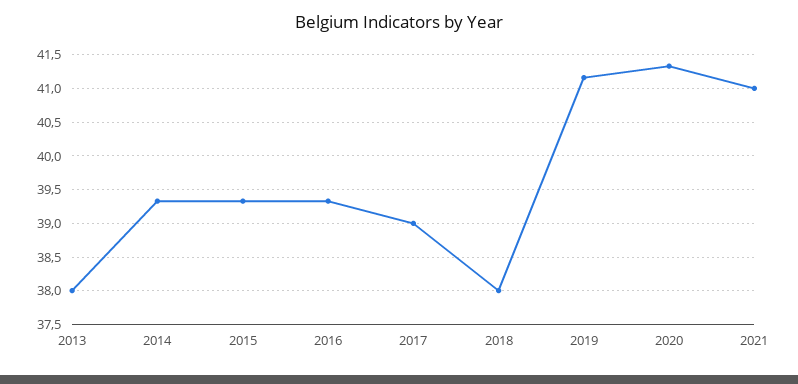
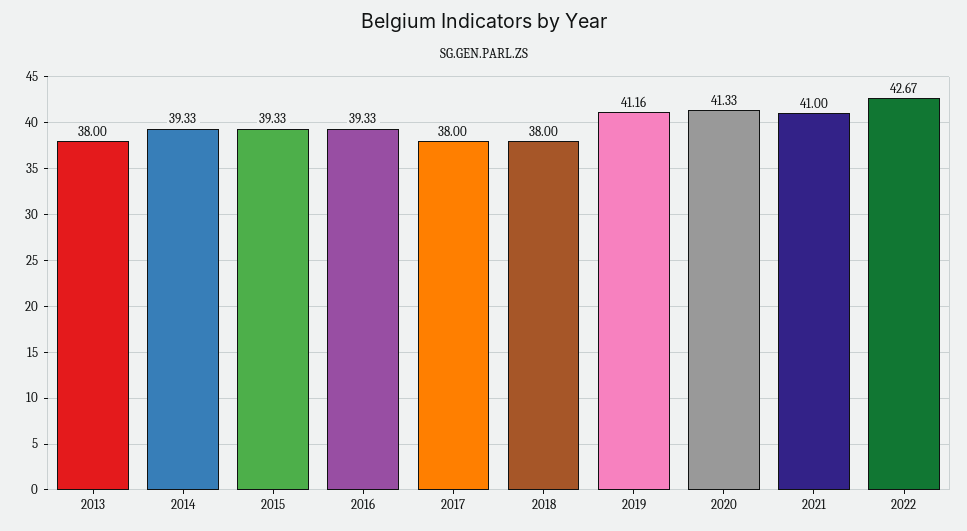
2017: 39 -> 38
2022: none -> 42.67

